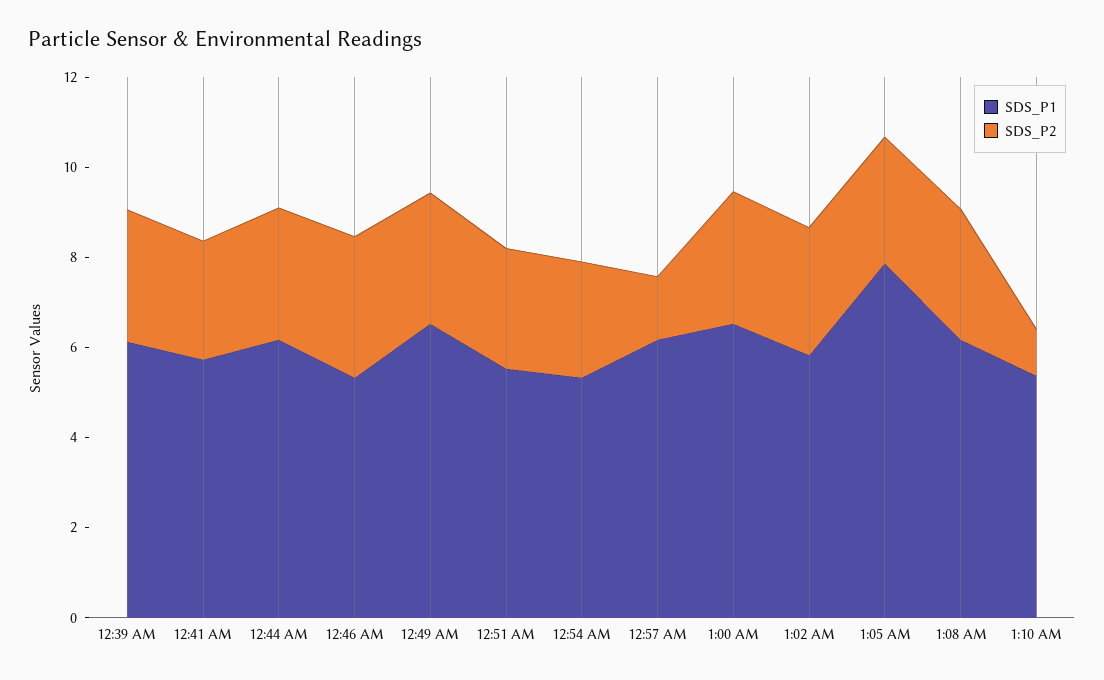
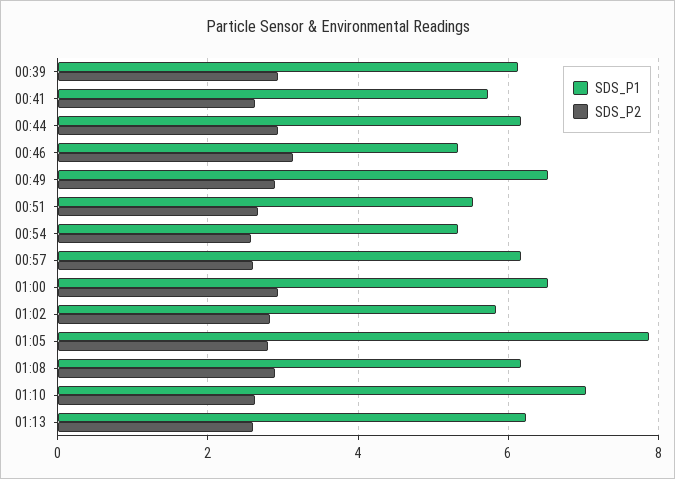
SDS_P2, 12:57 AM: 1.5 -> 2.6
SDS_P1, 1:10 AM: 5.5 -> 7
SDS_P2, 1:10 AM: 1 -> 2.6
SDS_P1, 01:13: none -> 6.2
SDS_P2, 01:13: none -> 2.6

